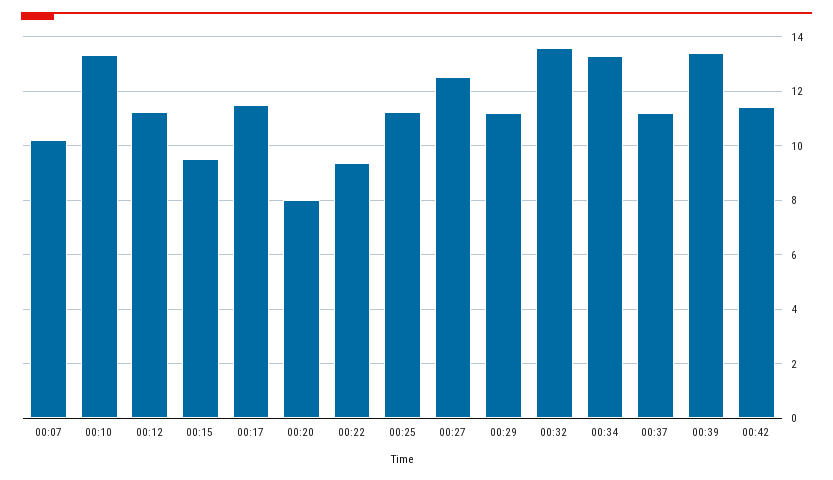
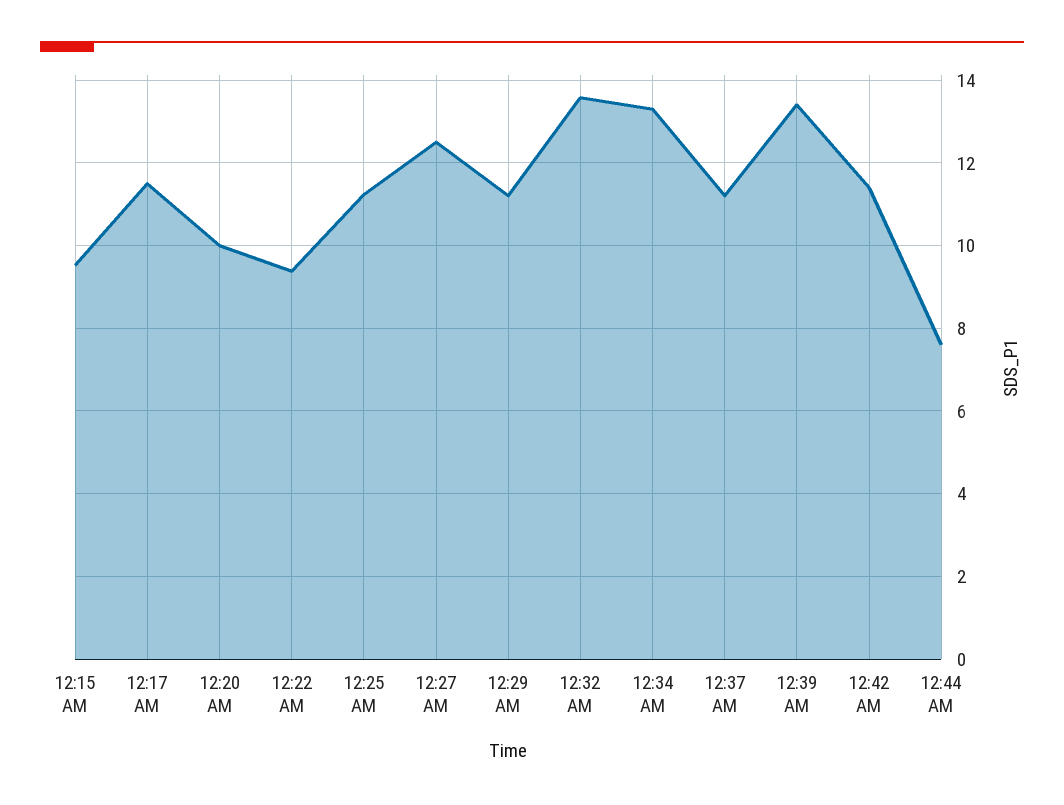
00:07: 10.25 -> none
00:10: 13.25 -> none
00:12: 11.25 -> none
00:20: 8 -> 10
12:44 AM: none -> 7.6

